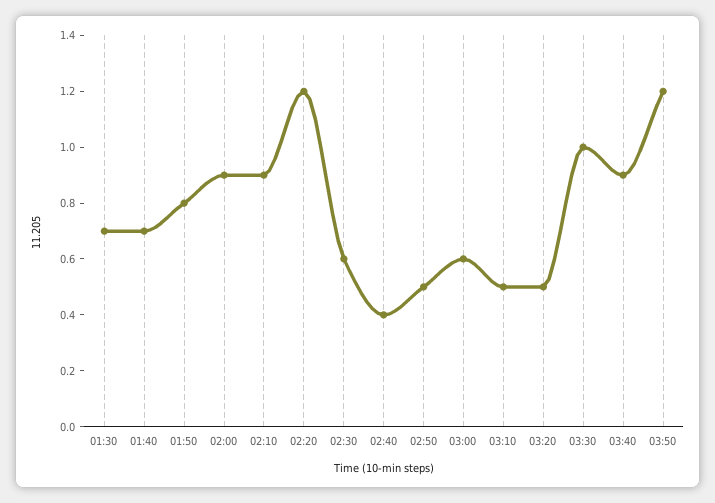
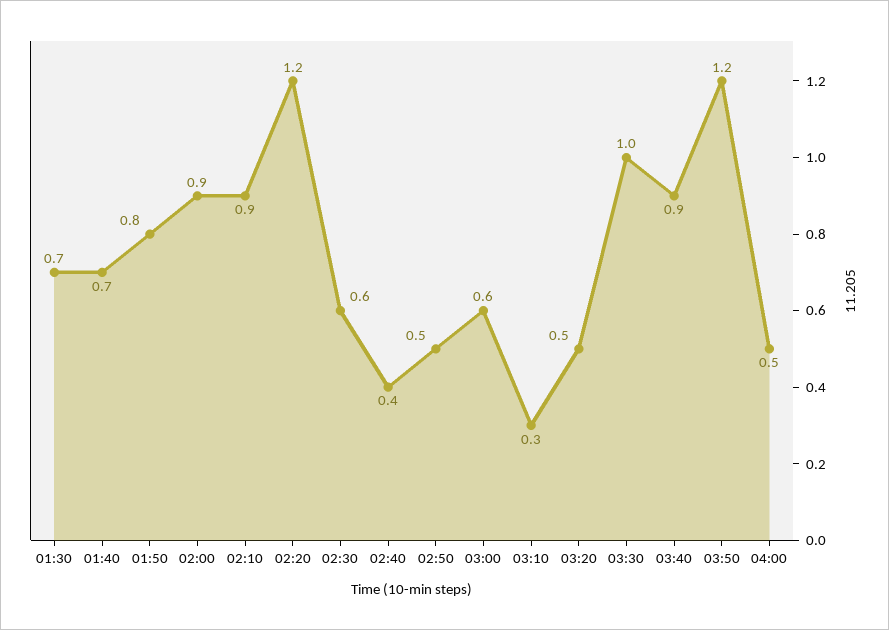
03:10: 0.5 -> 0.3
04:00: none -> 0.5

